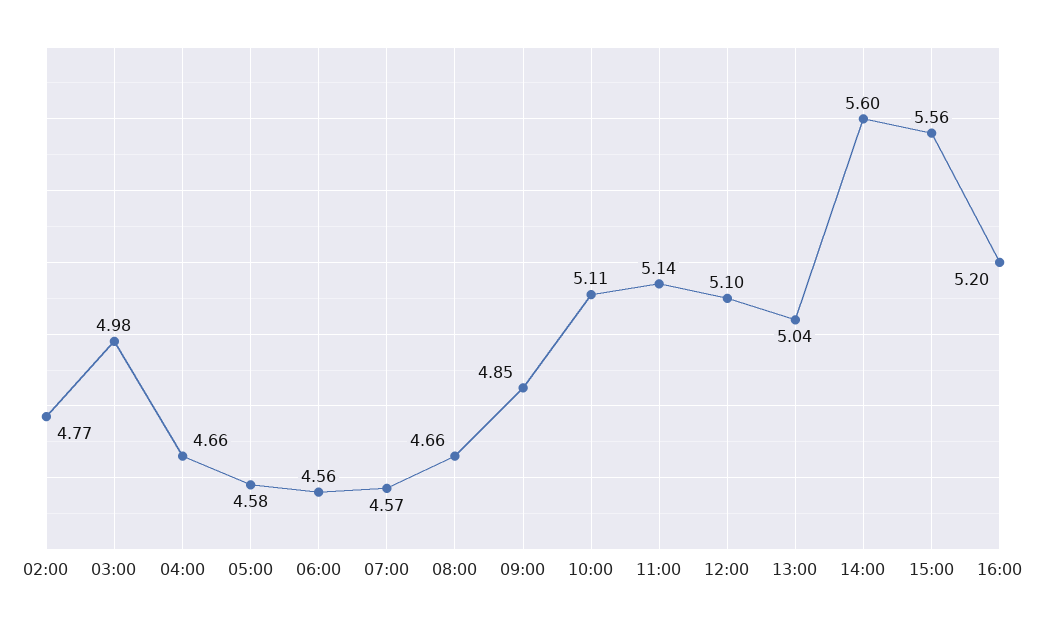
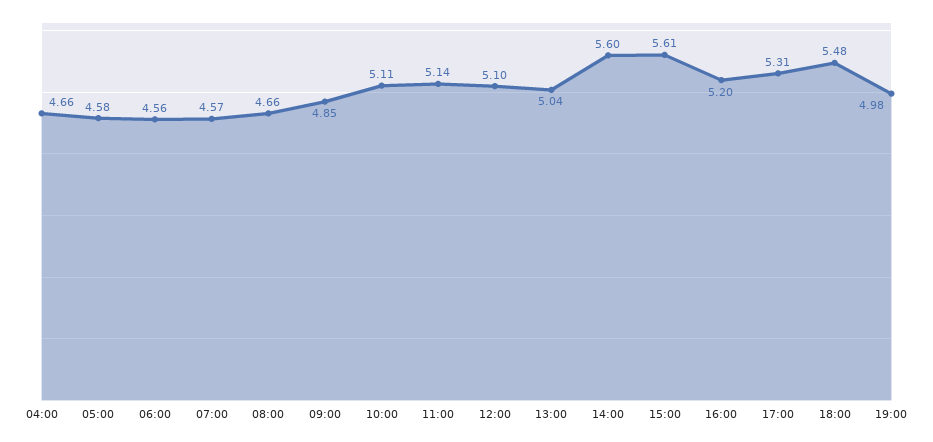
02:00: 4.77 -> none
03:00: 4.98 -> none
15:00: 5.56 -> 5.61
17:00: none -> 5.31
18:00: none -> 5.48
19:00: none -> 4.98

